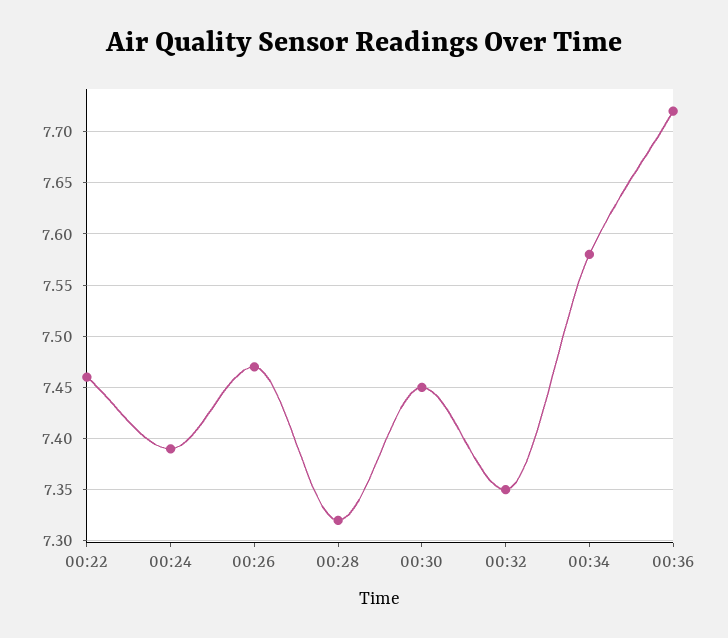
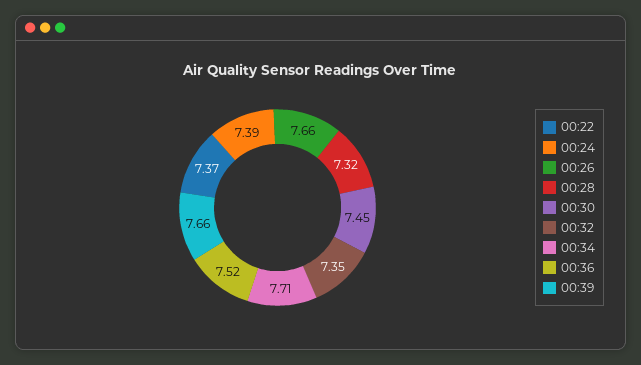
00:22: 7.46 -> 7.37
00:26: 7.47 -> 7.66
00:34: 7.58 -> 7.71
00:36: 7.72 -> 7.52
00:39: none -> 7.66

